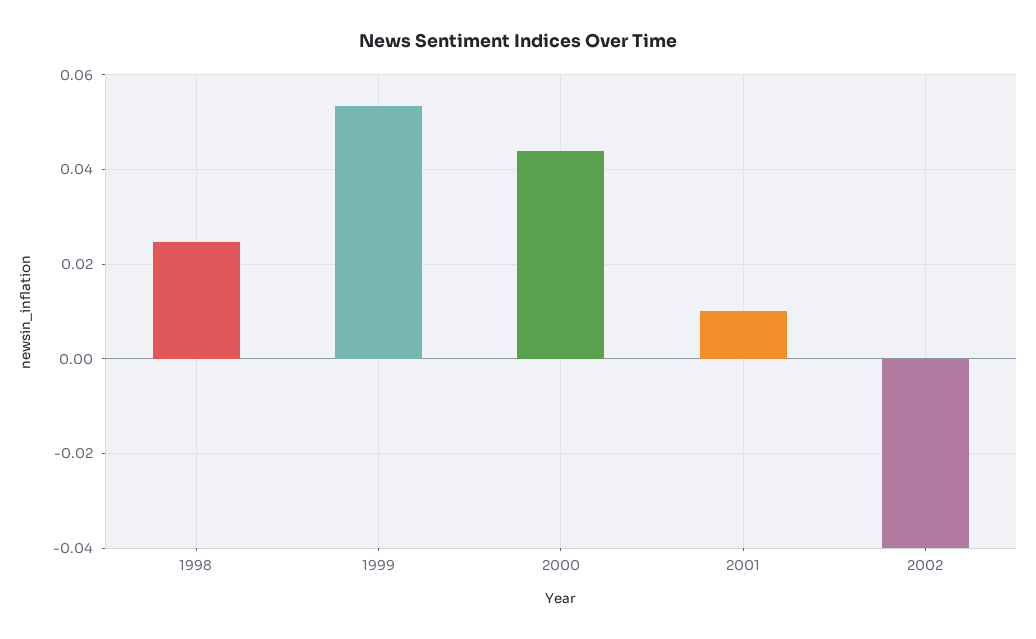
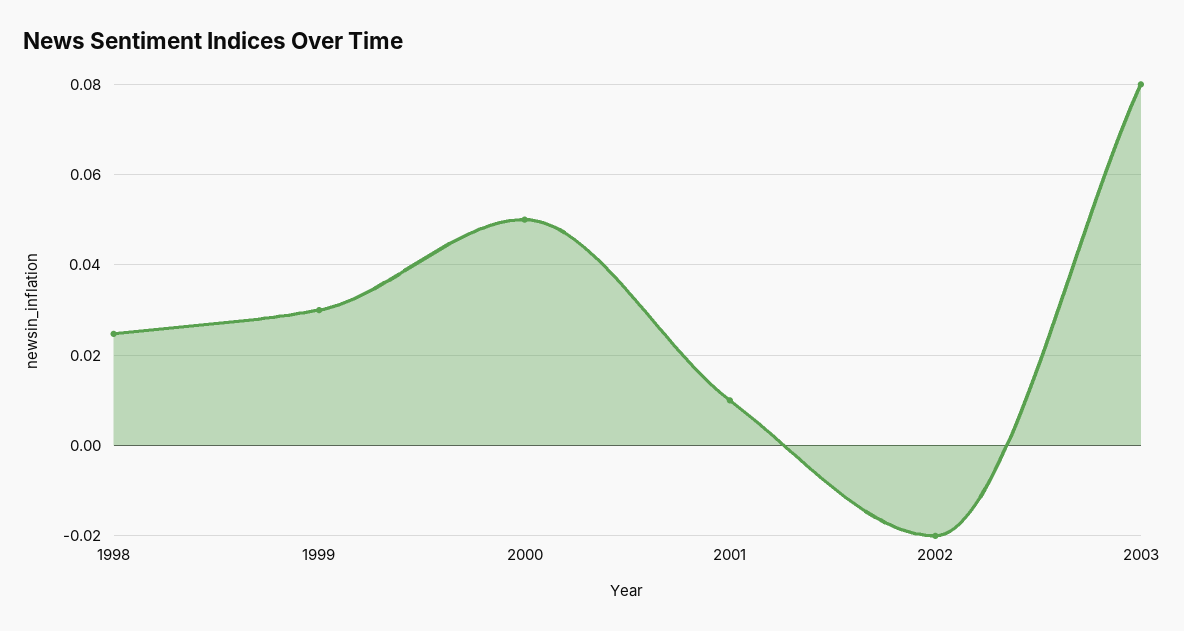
1999: 0.054 -> 0.03
2000: 0.044 -> 0.05
2002: -0.04 -> -0.02
2003: none -> 0.08

